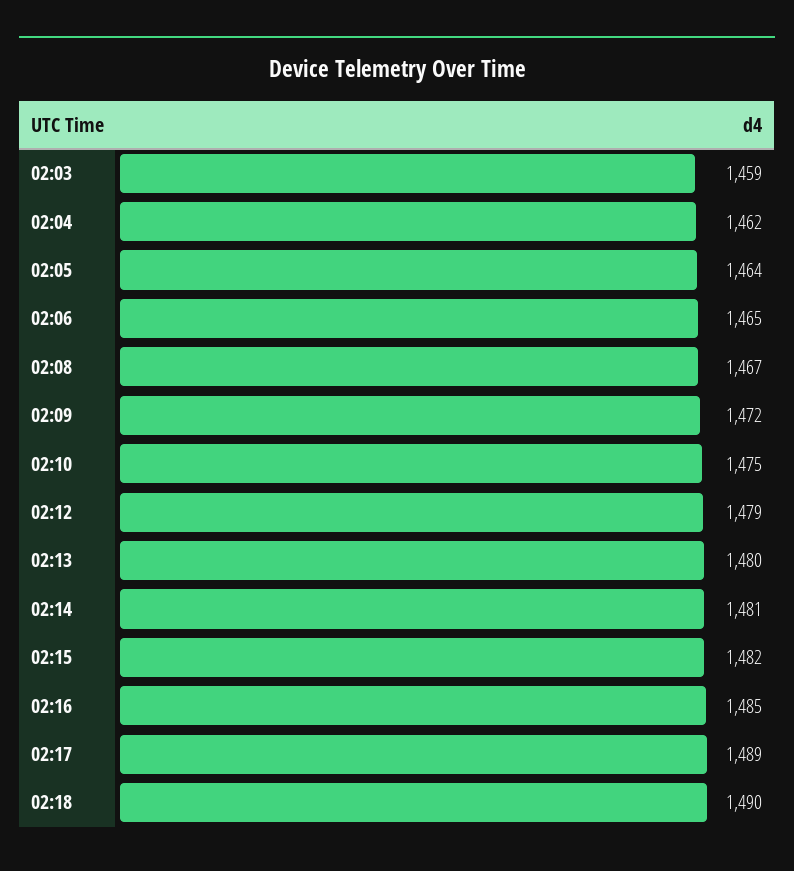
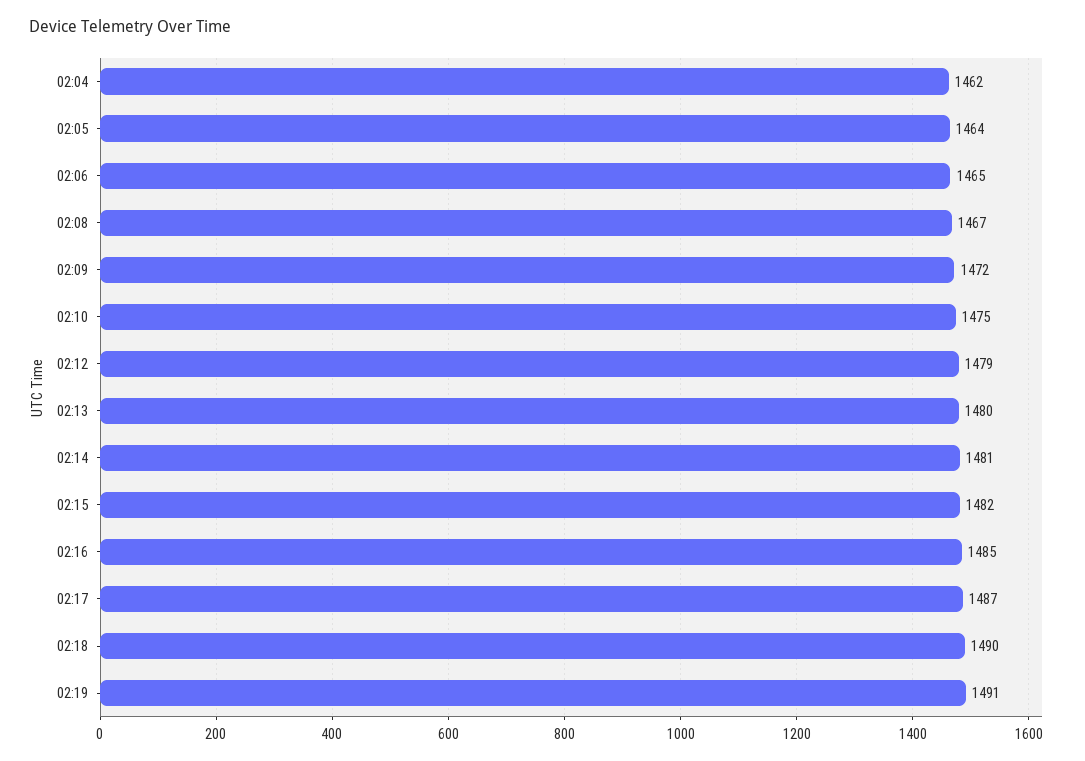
02:03: 1459 -> none
02:17: 1489 -> 1487
02:19: none -> 1491

